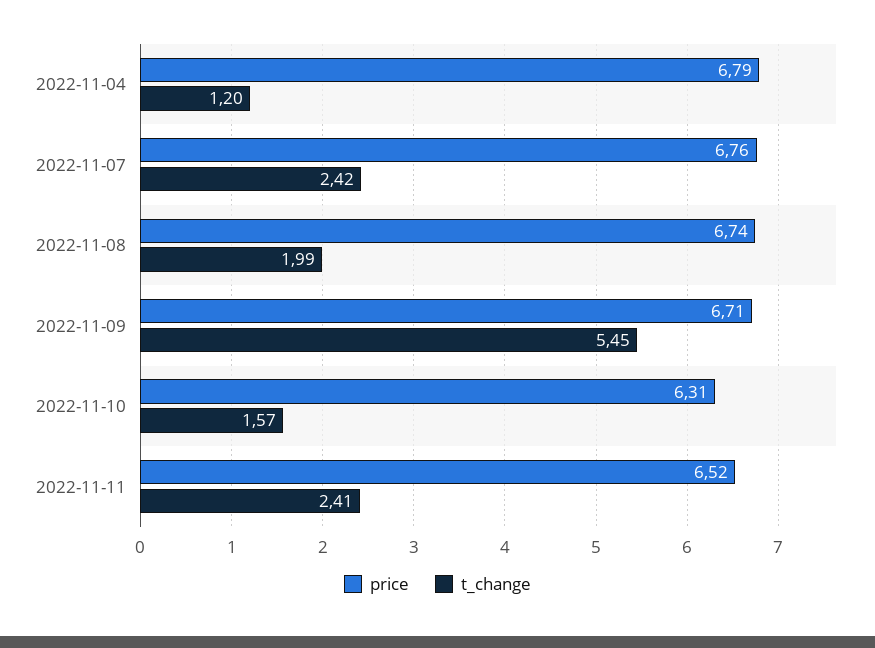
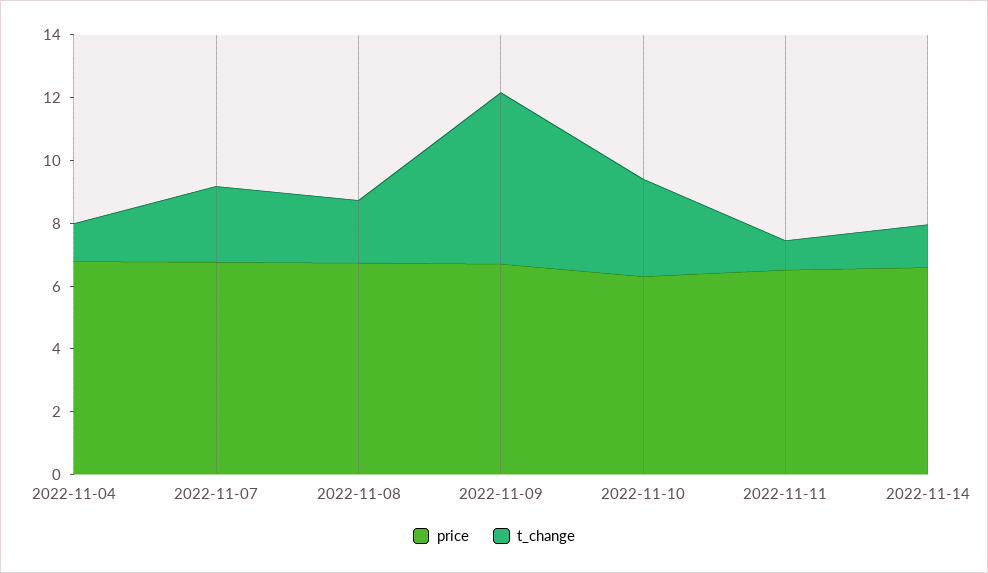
t_change, 2022-11-10: 1.57 -> 3
t_change, 2022-11-11: 2.41 -> 1
price, 2022-11-14: none -> 6.5
t_change, 2022-11-14: none -> 1.5

